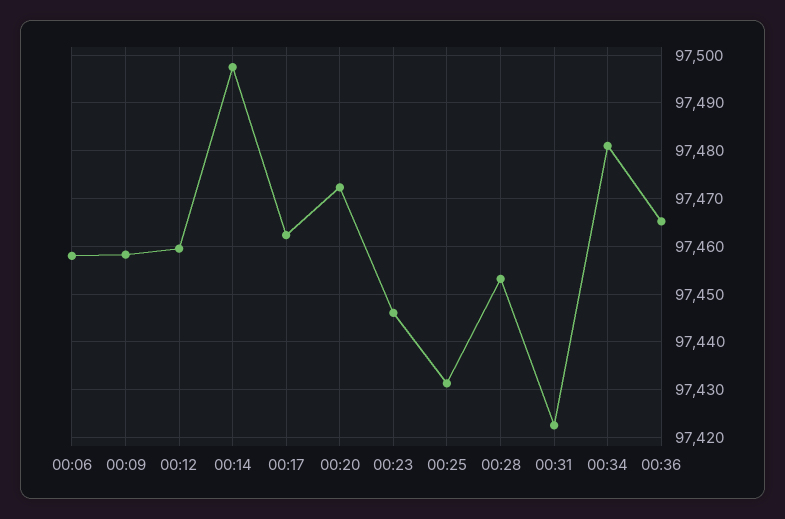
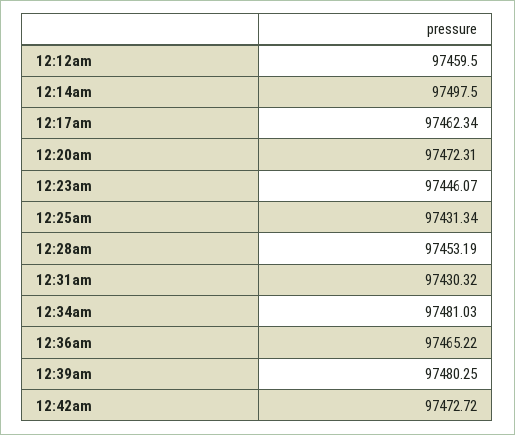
00:06: 97458 -> none
00:09: 97458 -> none
00:31: 97422 -> 97430.32
12:39am: none -> 97480.25
12:42am: none -> 97472.72

